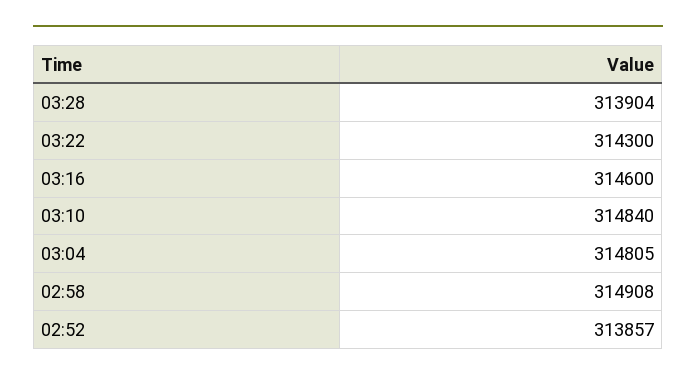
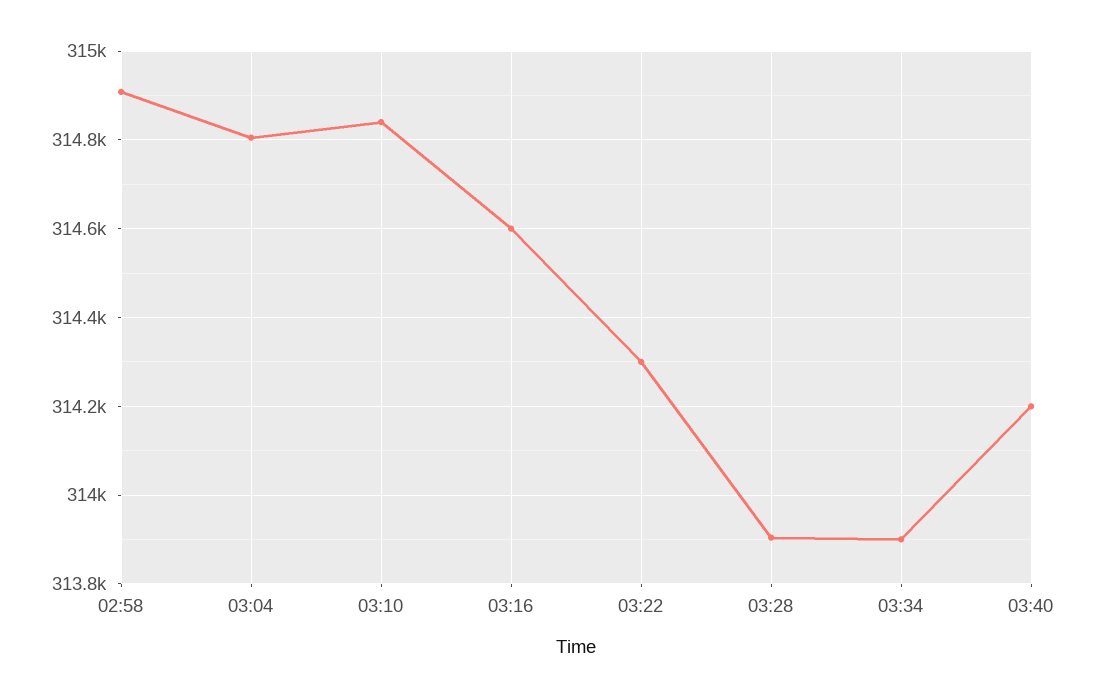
02:52: 313857 -> none
03:34: none -> 313900
03:40: none -> 314200

